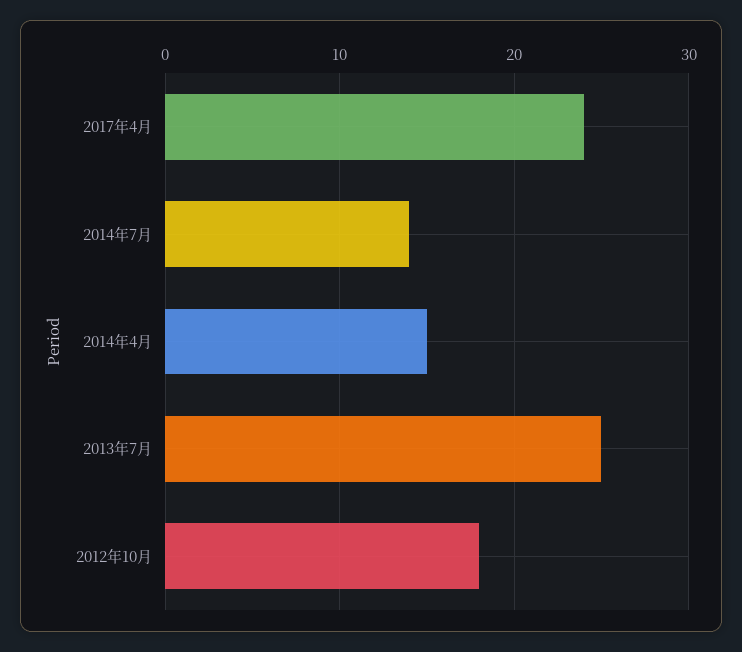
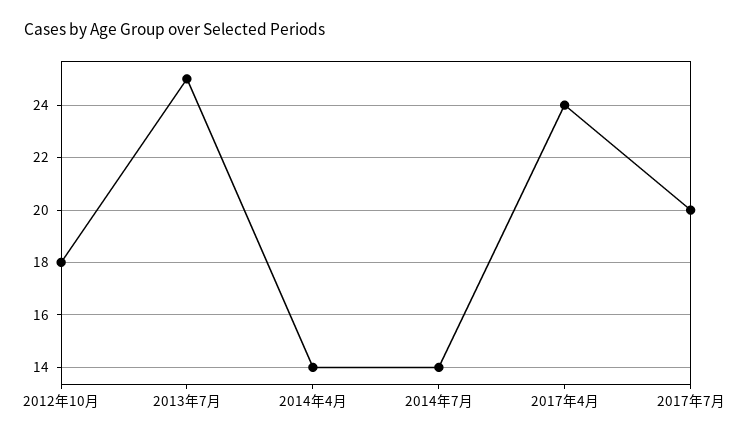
2014年4月: 15 -> 14
2017年7月: none -> 20

